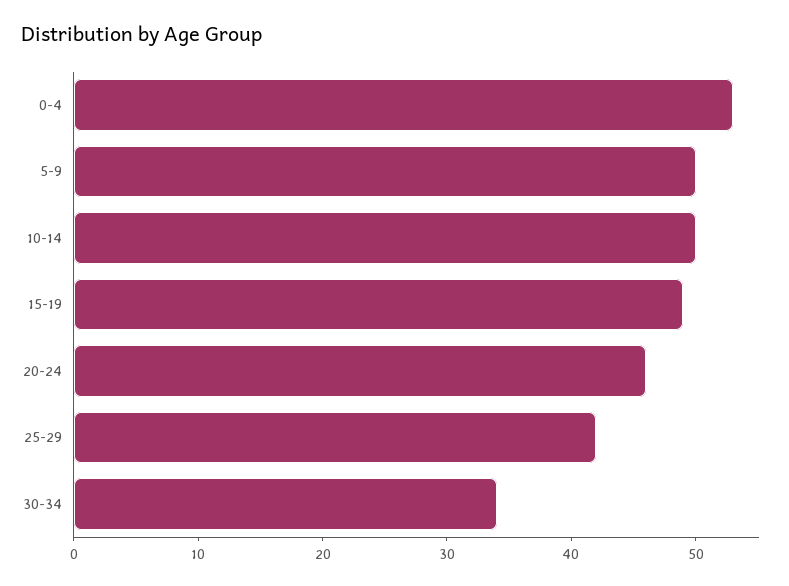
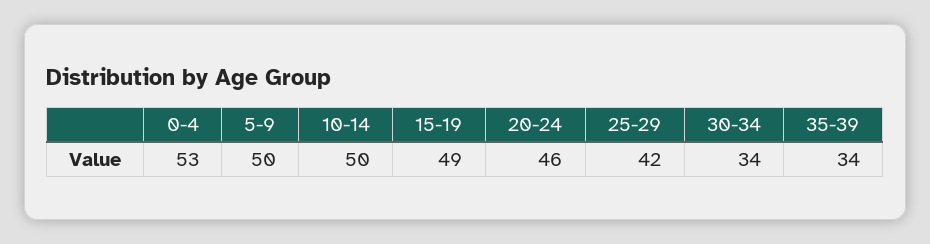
35-39: none -> 34

